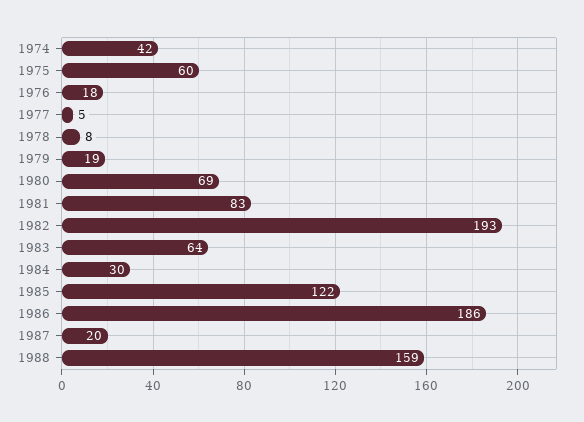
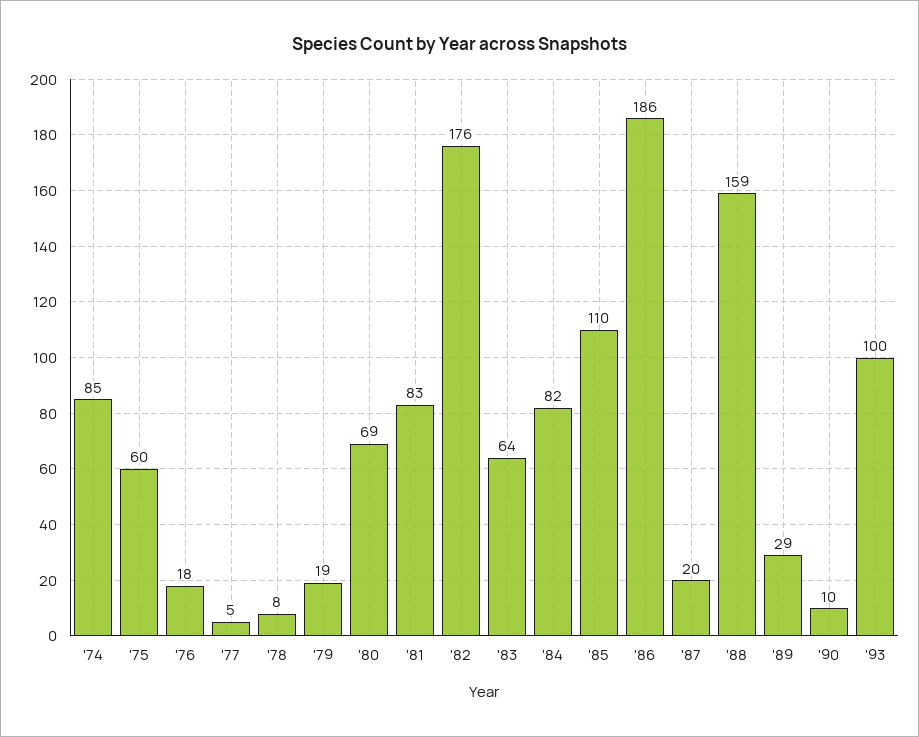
1974: 42 -> 85
1982: 193 -> 176
1984: 30 -> 82
1985: 122 -> 110
'89: none -> 29
'90: none -> 10
'93: none -> 100

